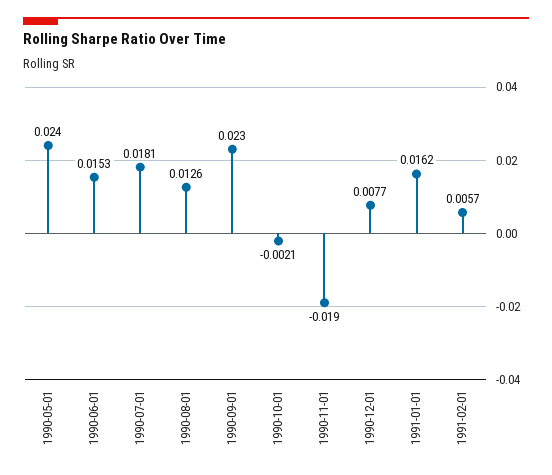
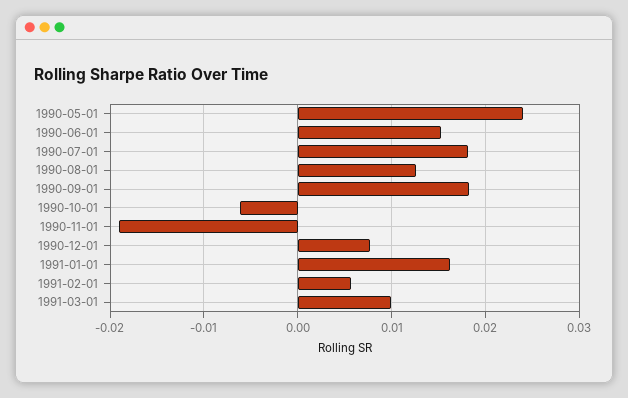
1990-09-01: 0.023 -> 0.018
1990-10-01: -0.0021 -> -0.006
1991-03-01: none -> 0.01

